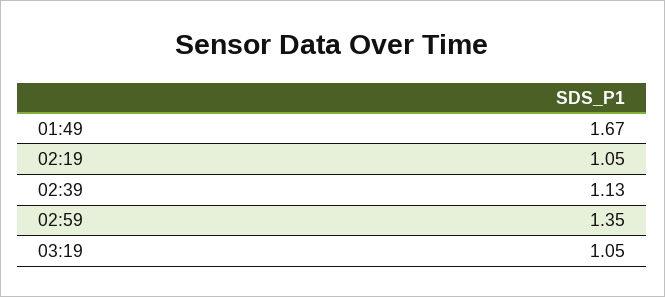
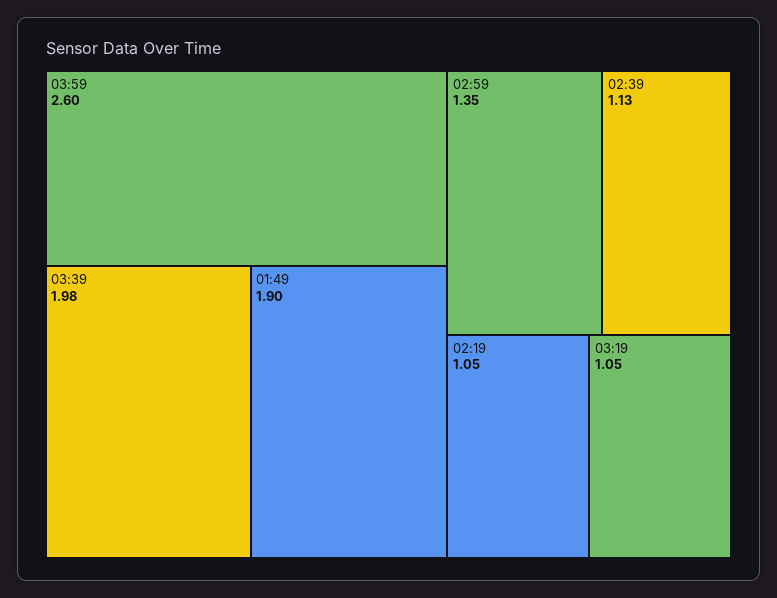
01:49: 1.67 -> 1.9
03:59: none -> 2.6
03:39: none -> 1.98

